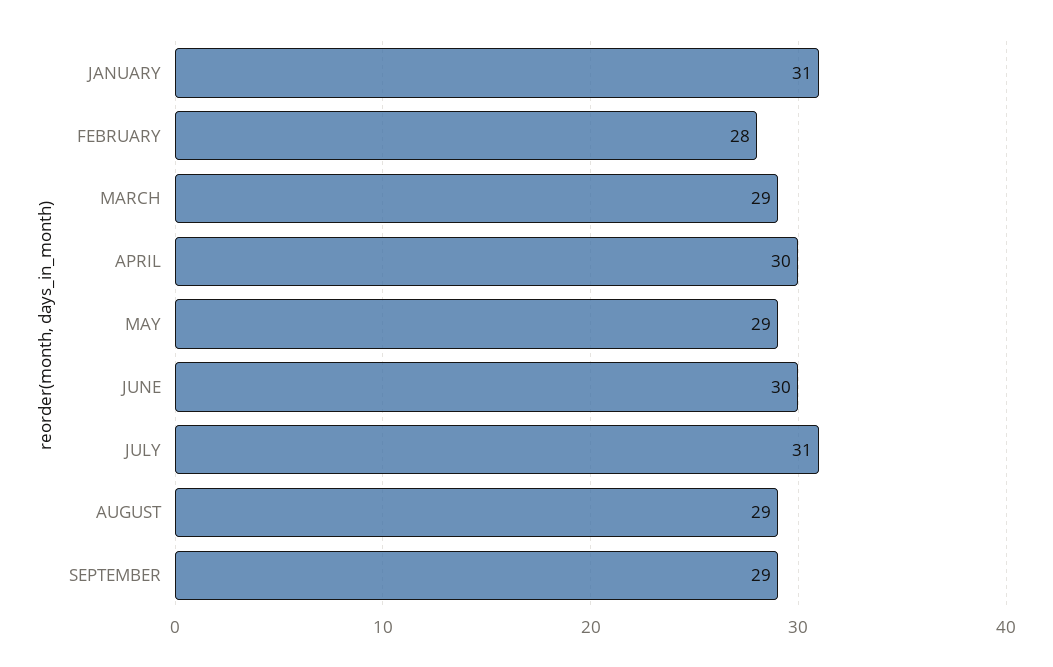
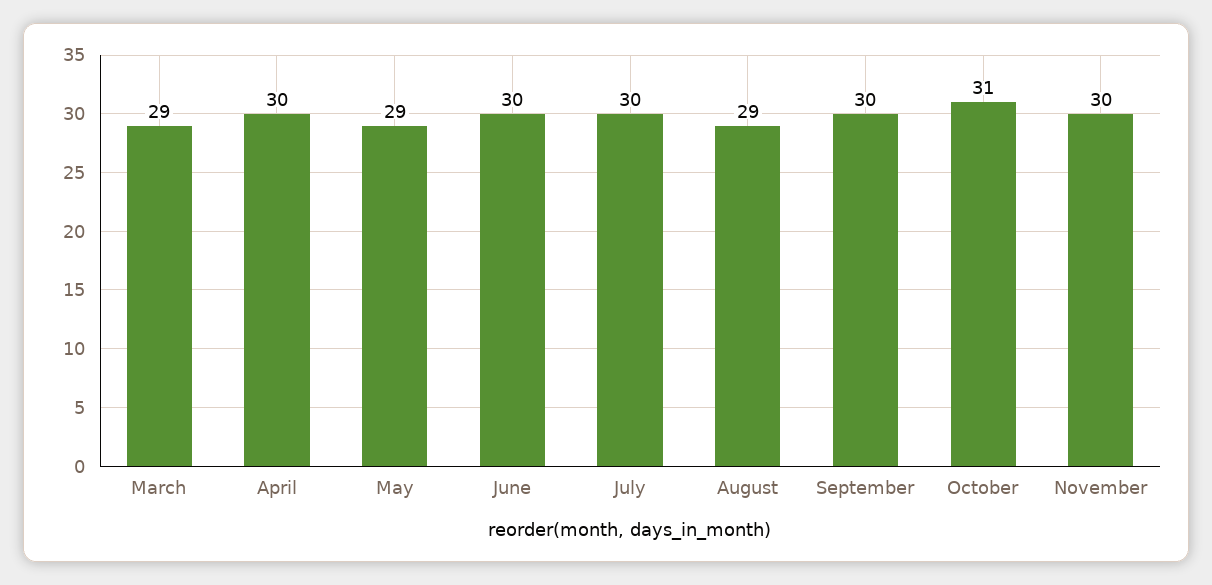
JANUARY: 31 -> none
FEBRUARY: 28 -> none
JULY: 31 -> 30
SEPTEMBER: 29 -> 30
October: none -> 31
November: none -> 30

